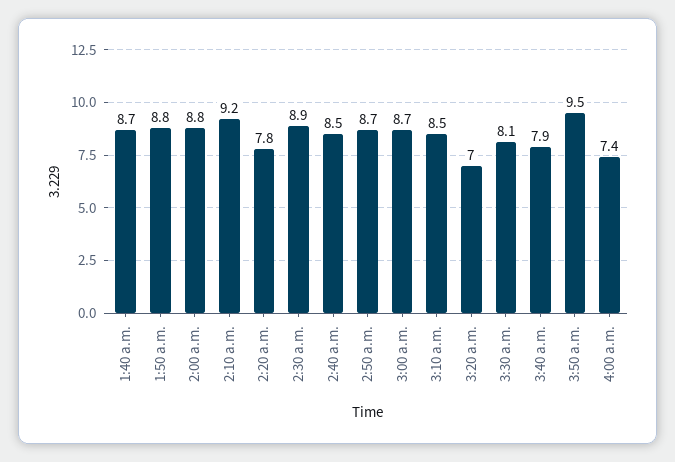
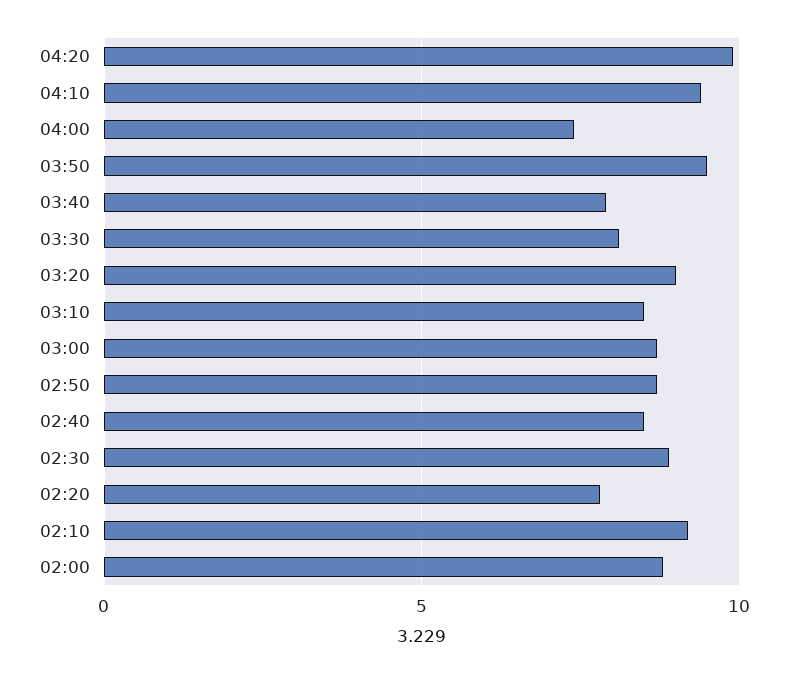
1:40 a.m.: 8.7 -> none
1:50 a.m.: 8.8 -> none
3:20 a.m.: 7 -> 9
04:20: none -> 10
04:10: none -> 9.5

